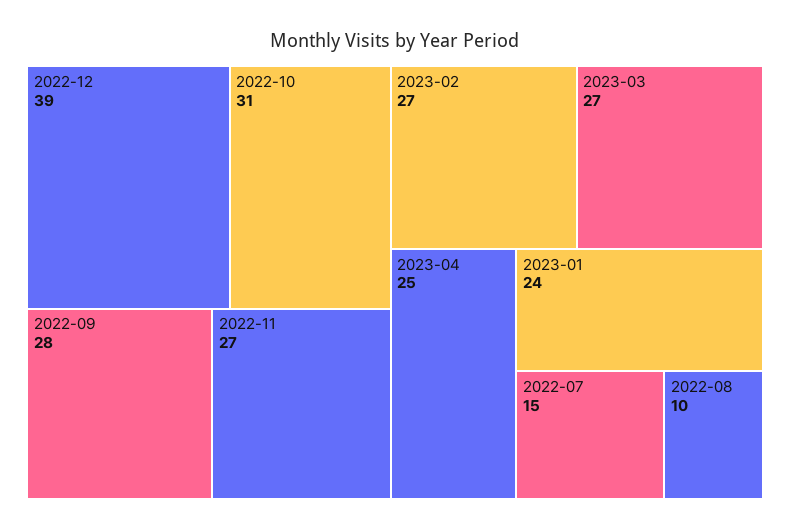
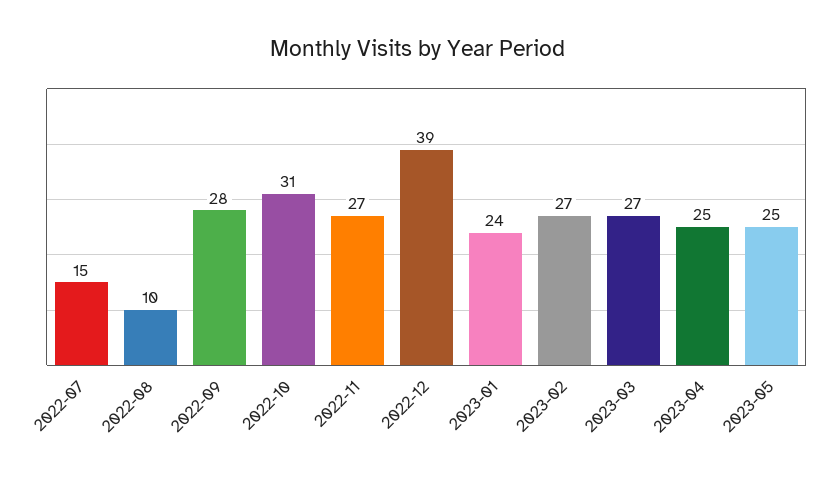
2023-05: none -> 25

